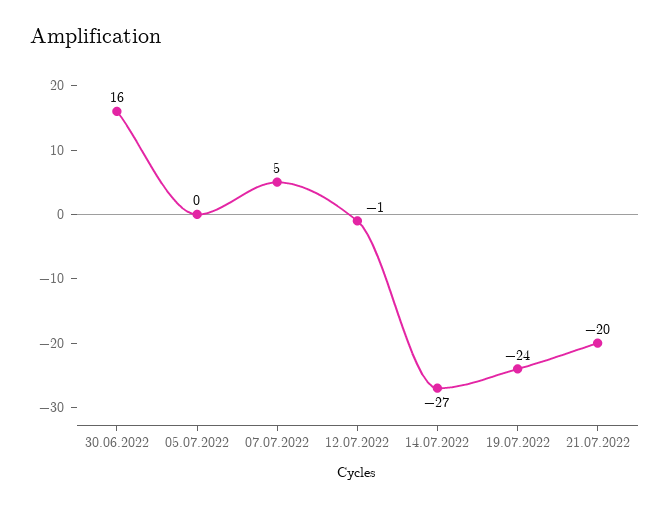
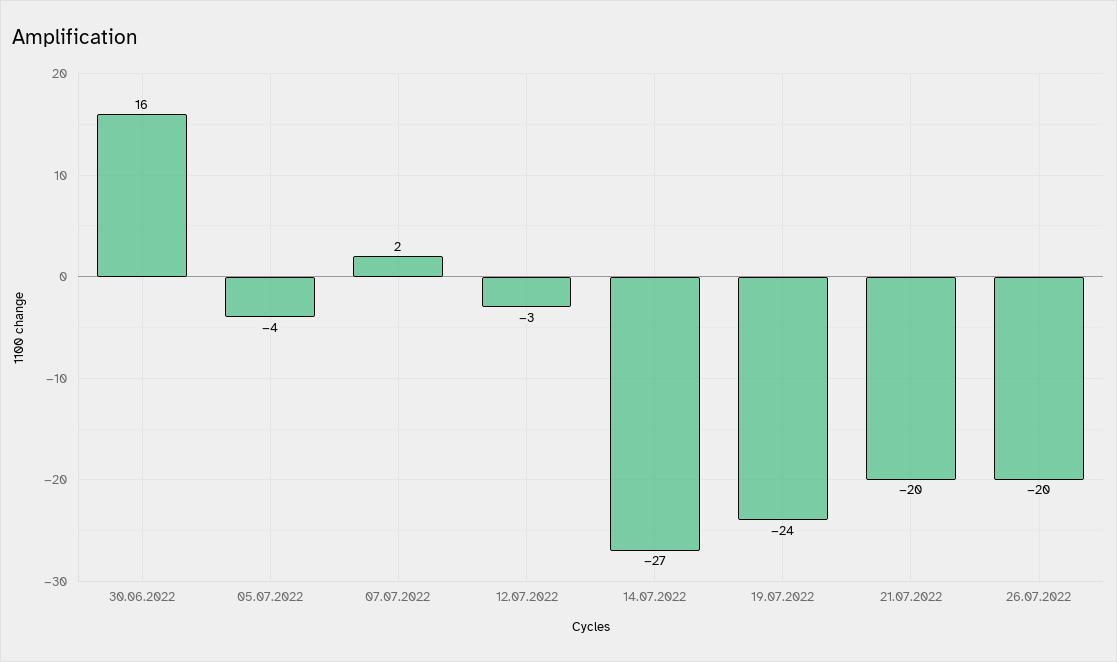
05.07.2022: 0 -> -4
07.07.2022: 5 -> 2
12.07.2022: -1 -> -3
26.07.2022: none -> -20

